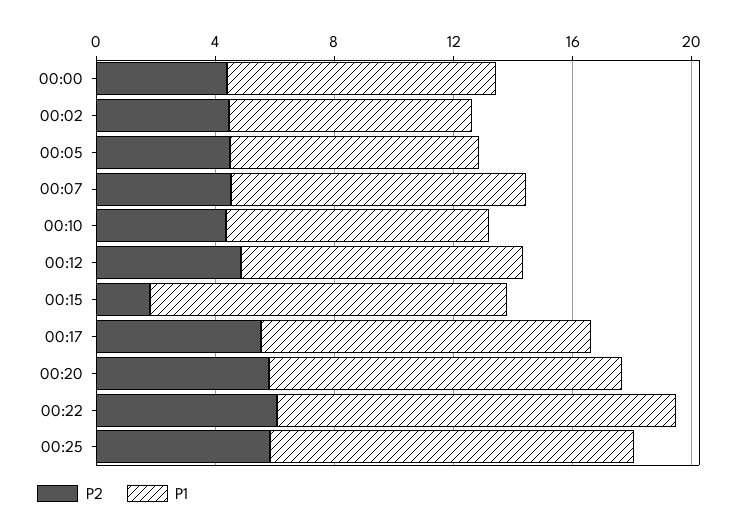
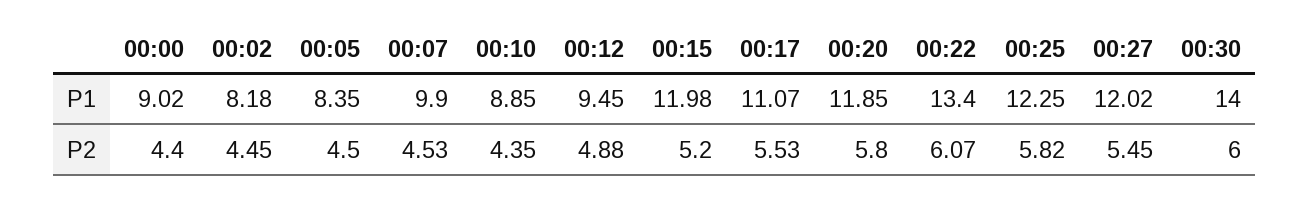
P2, 00:15: 2 -> 5.2
P1, 00:27: none -> 12.02
P1, 00:30: none -> 14
P2, 00:27: none -> 5.45
P2, 00:30: none -> 6

